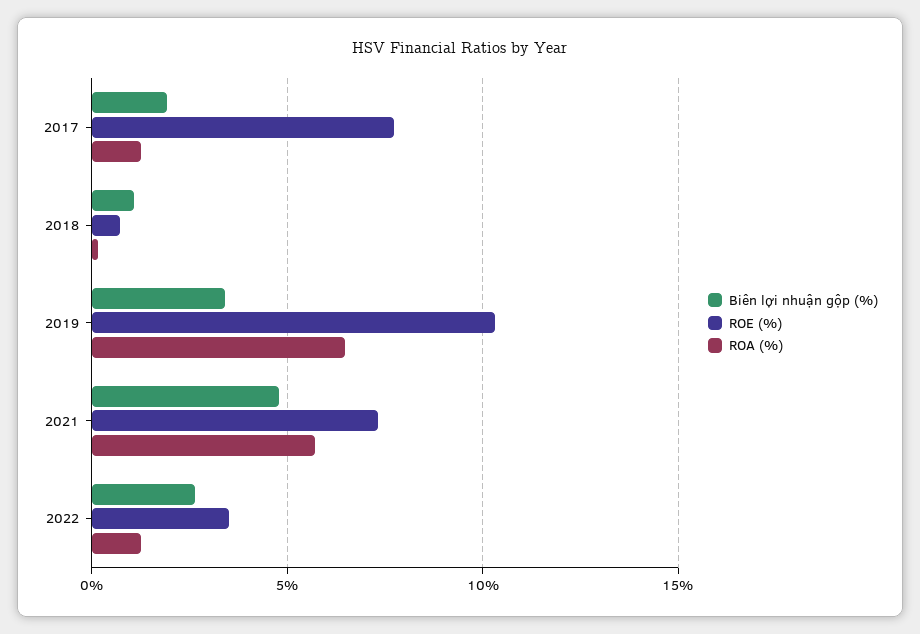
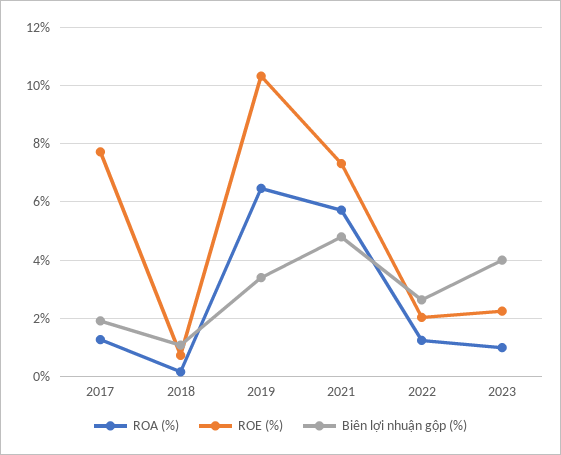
ROE (%), 2022: 3.5 -> 2
ROA (%), 2023: none -> 1
ROE (%), 2023: none -> 2.25
Biên lợi nhuận gộp (%), 2023: none -> 4

